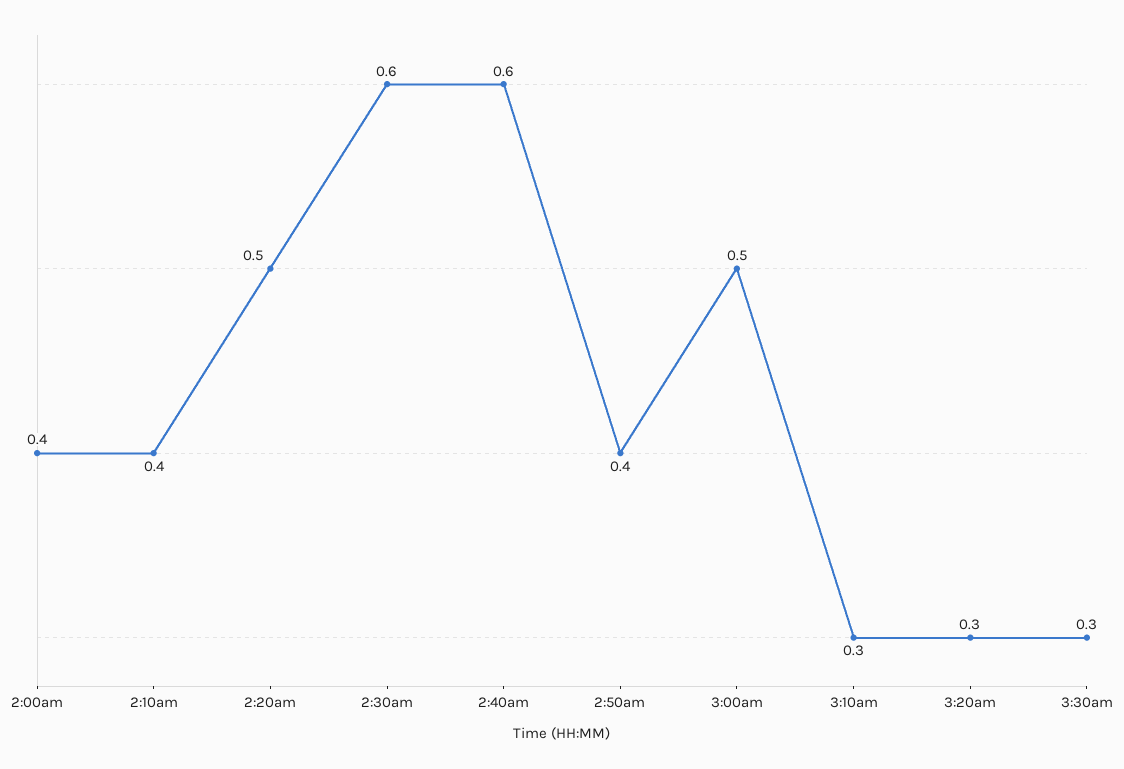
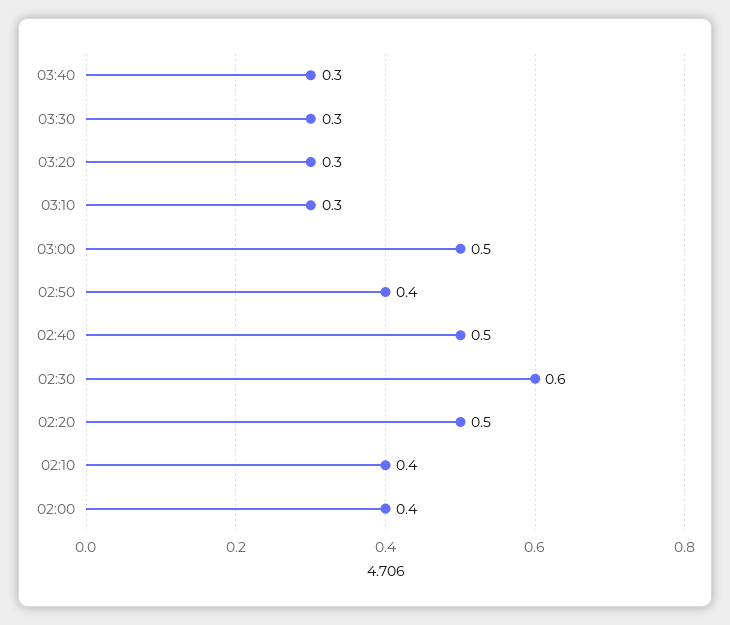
2:40am: 0.6 -> 0.5
03:40: none -> 0.3

